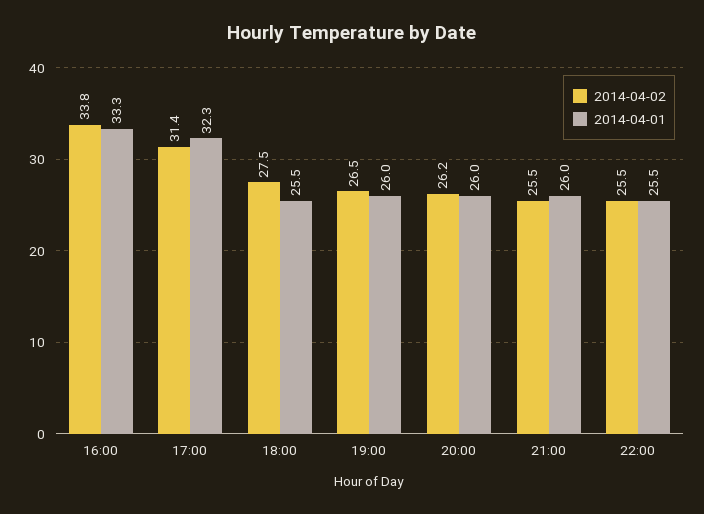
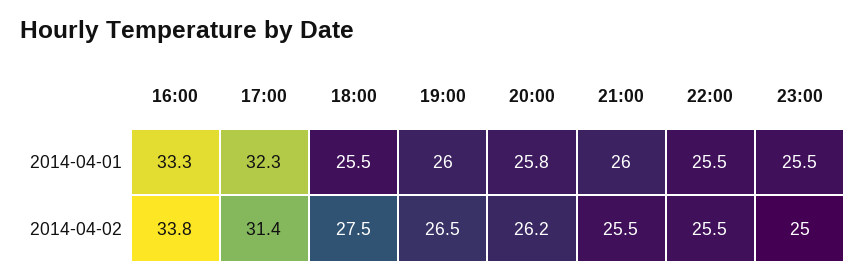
2014-04-01, 20:00: 26 -> 25.8
2014-04-01, 23:00: none -> 25.5
2014-04-02, 23:00: none -> 25

